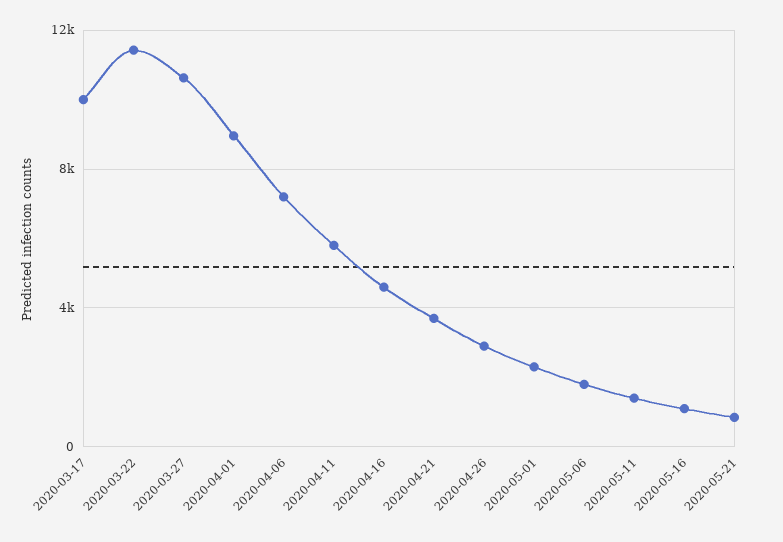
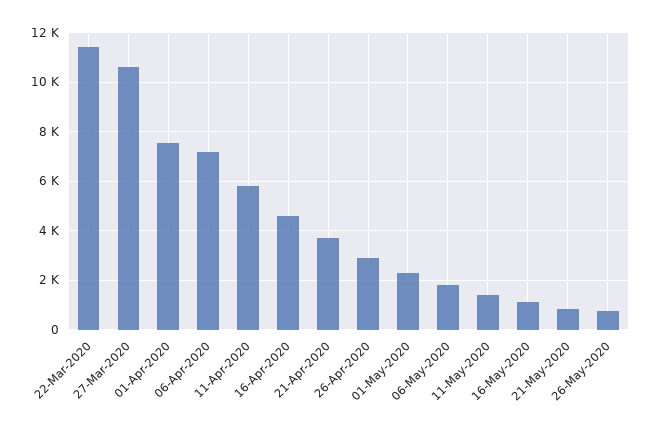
2020-03-17: 10000 -> none
2020-04-01: 9000 -> 7500
26-May-2020: none -> 750

